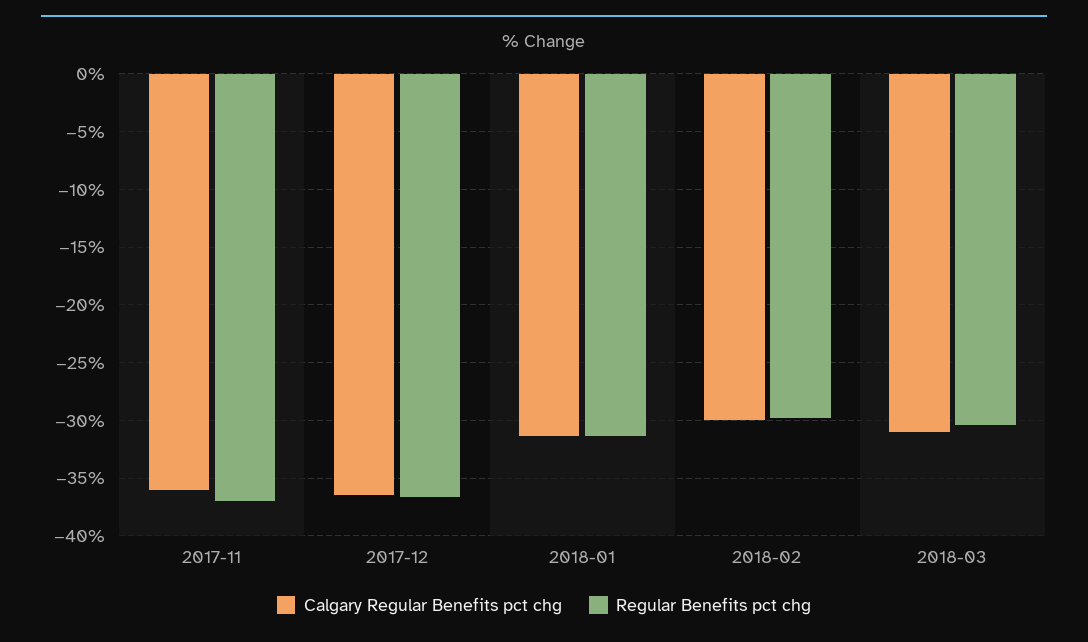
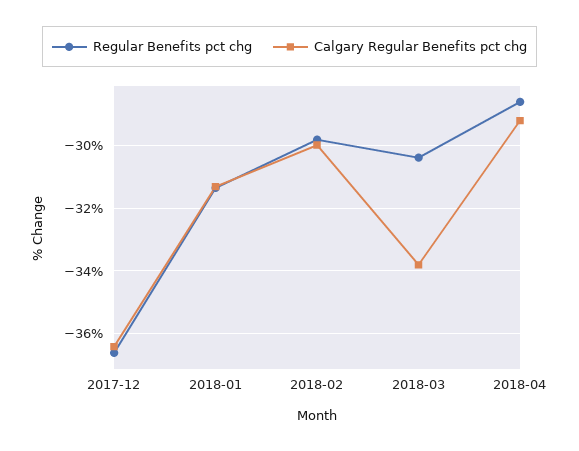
Calgary Regular Benefits pct chg, 2017-11: -36 -> none
Regular Benefits pct chg, 2017-11: -37 -> none
Calgary Regular Benefits pct chg, 2018-03: -31 -> -33.8
Regular Benefits pct chg, 2018-04: none -> -28.6
Calgary Regular Benefits pct chg, 2018-04: none -> -29.2

